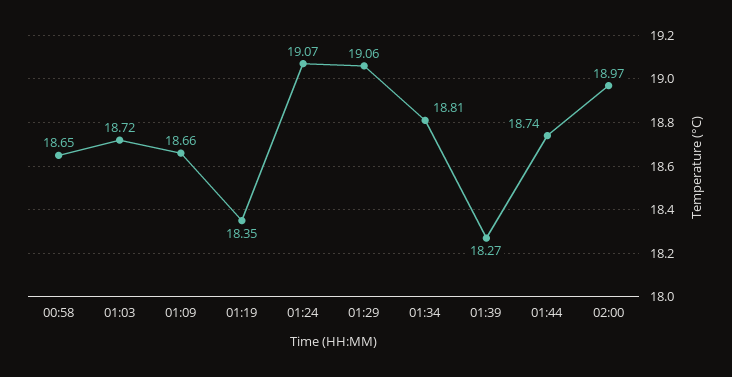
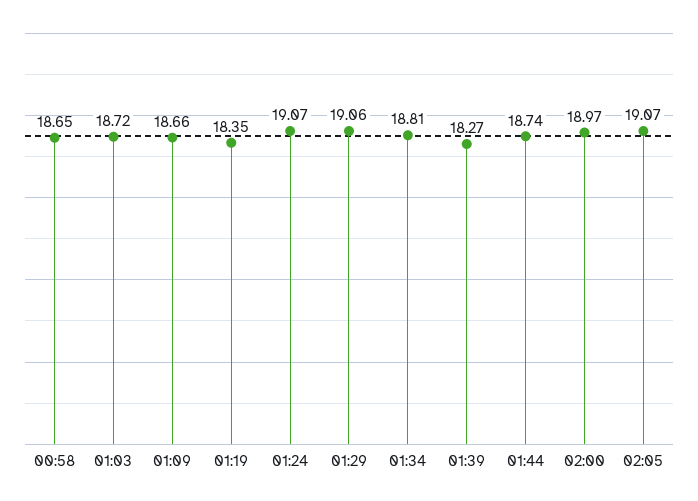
02:05: none -> 19.07

